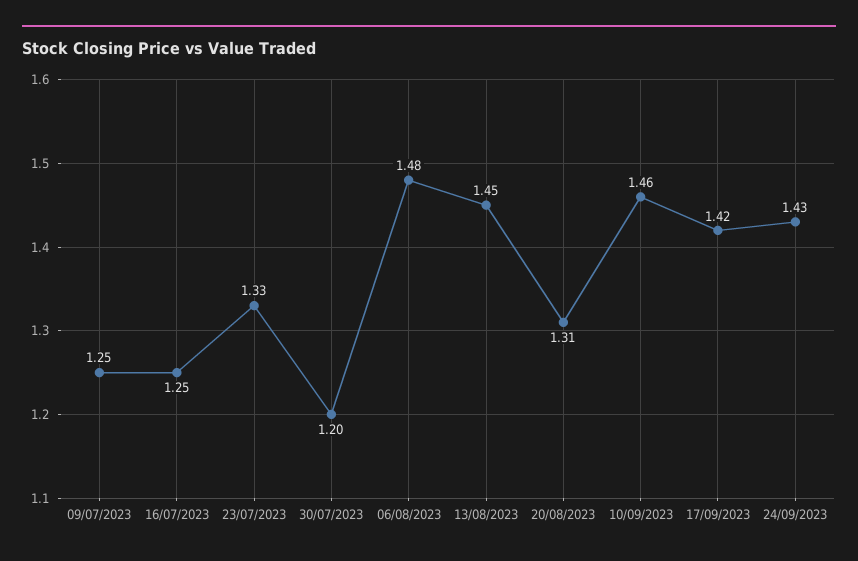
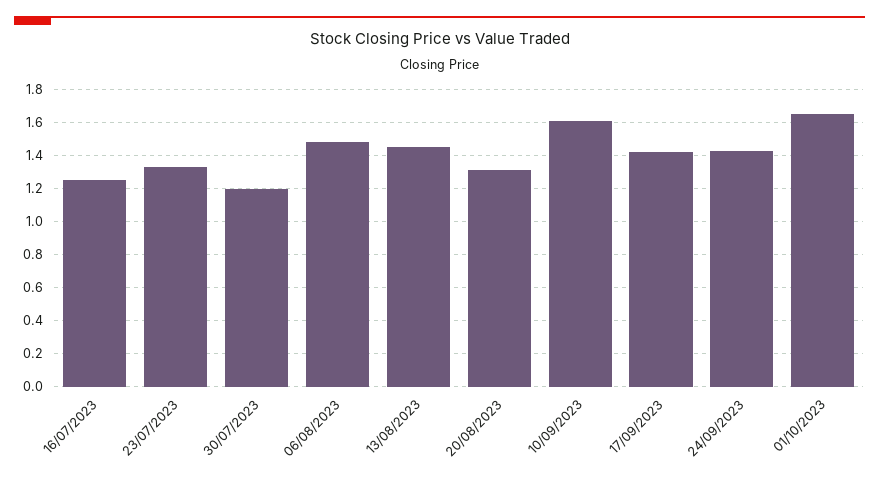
09/07/2023: 1.25 -> none
10/09/2023: 1.46 -> 1.6
01/10/2023: none -> 1.65

